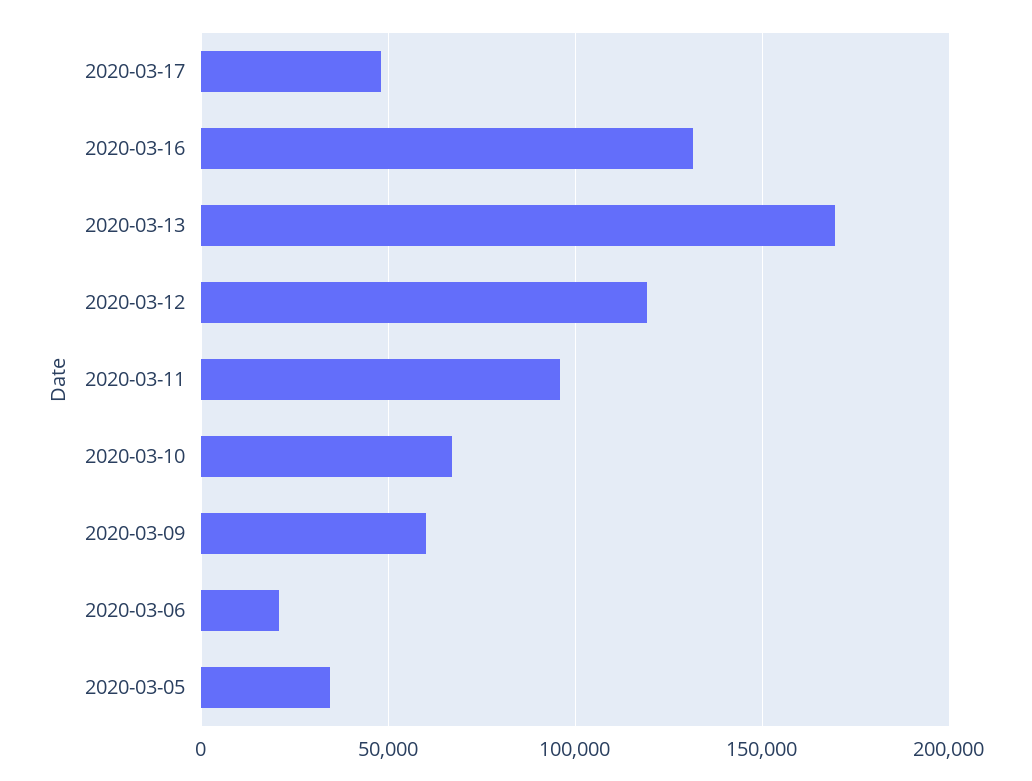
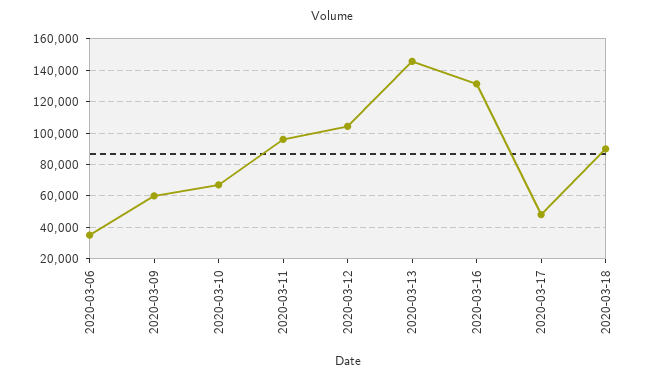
2020-03-13: 170000 -> 145000
2020-03-12: 120000 -> 105000
2020-03-06: 20000 -> 35000
2020-03-05: 35000 -> none
2020-03-18: none -> 90000

